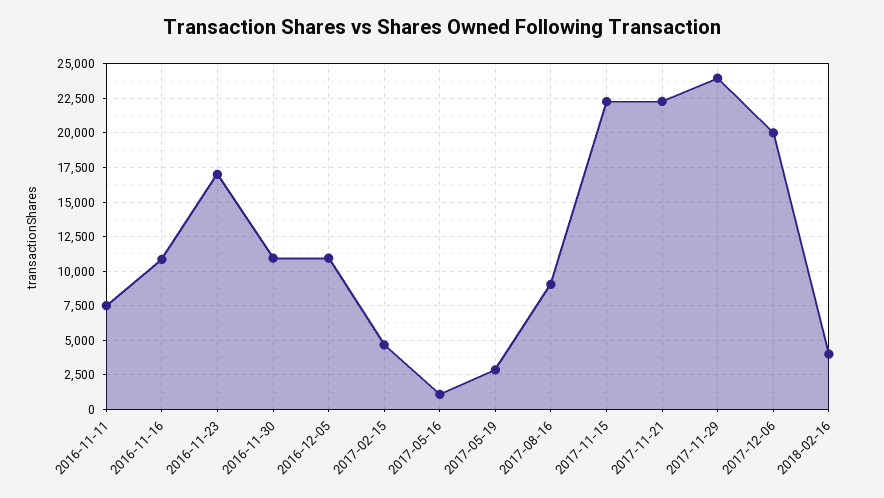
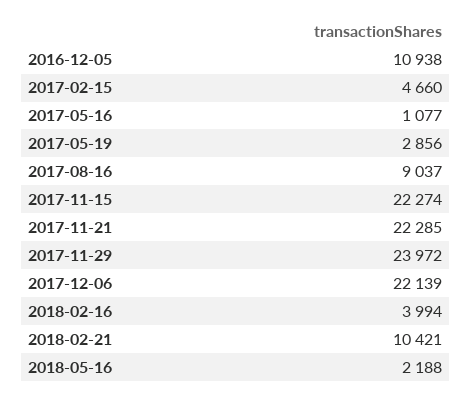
2016-11-11: 7500 -> none
2016-11-16: 11000 -> none
2016-11-23: 17000 -> none
2016-11-30: 11000 -> none
2017-12-06: 20000 -> 22139
2018-02-21: none -> 10421
2018-05-16: none -> 2188

